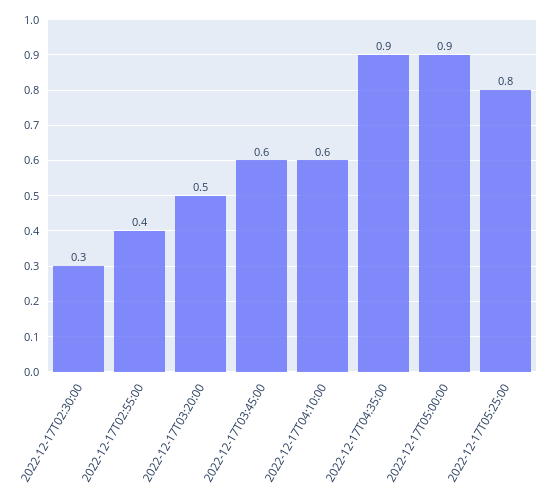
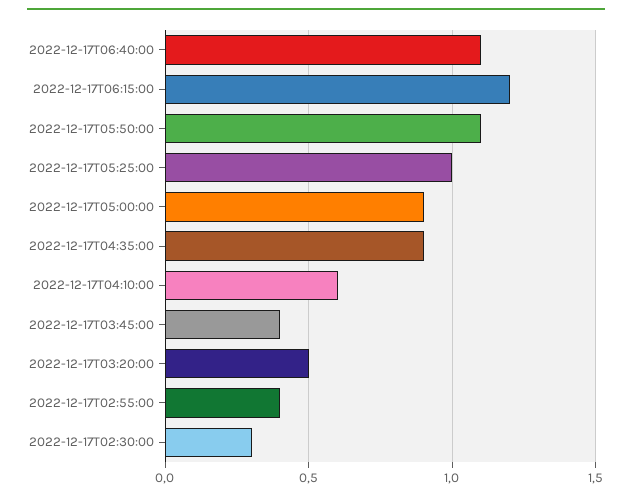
2022-12-17T03:45:00: 0.6 -> 0.4
2022-12-17T05:25:00: 0.8 -> 1
2022-12-17T06:40:00: none -> 1.1
2022-12-17T06:15:00: none -> 1.2
2022-12-17T05:50:00: none -> 1.1

